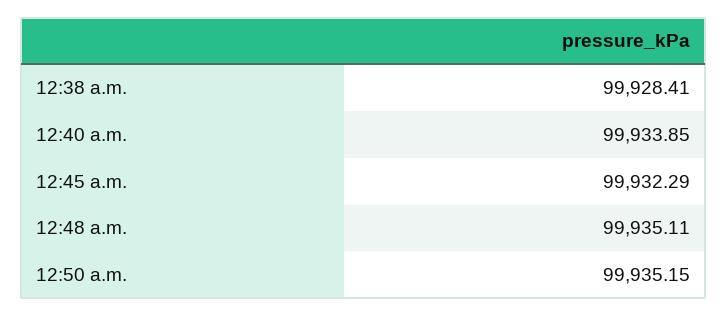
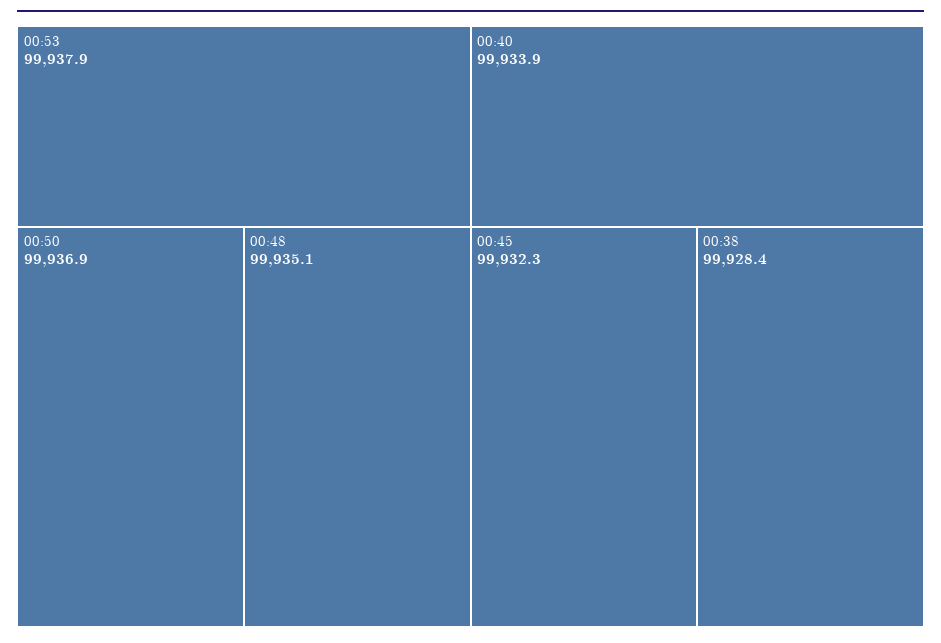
12:50 a.m.: 99935.15 -> 99936.9
00:53: none -> 99937.9

